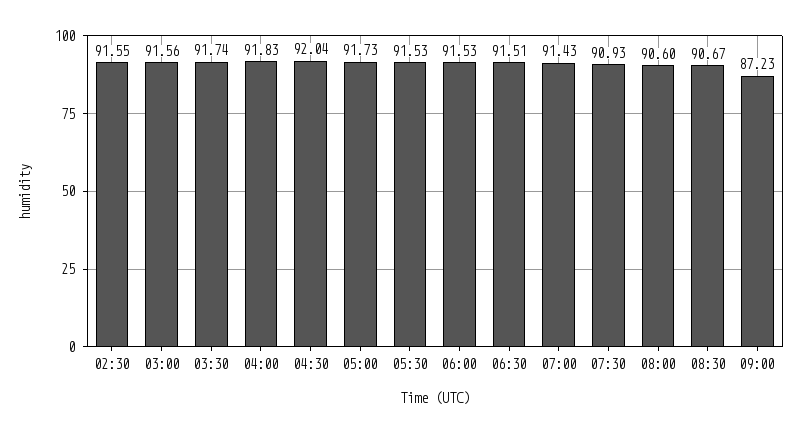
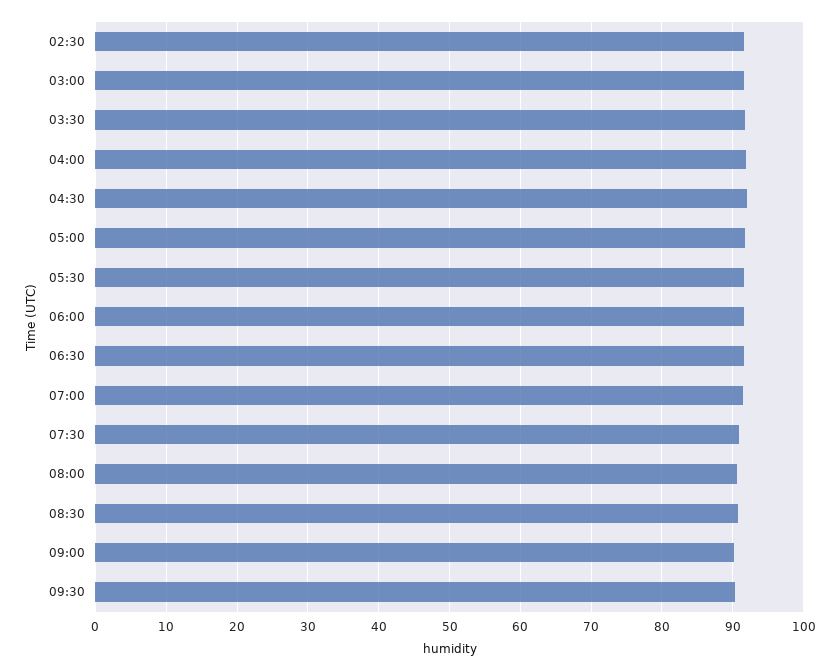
09:00: 87.23 -> 90
09:30: none -> 90

